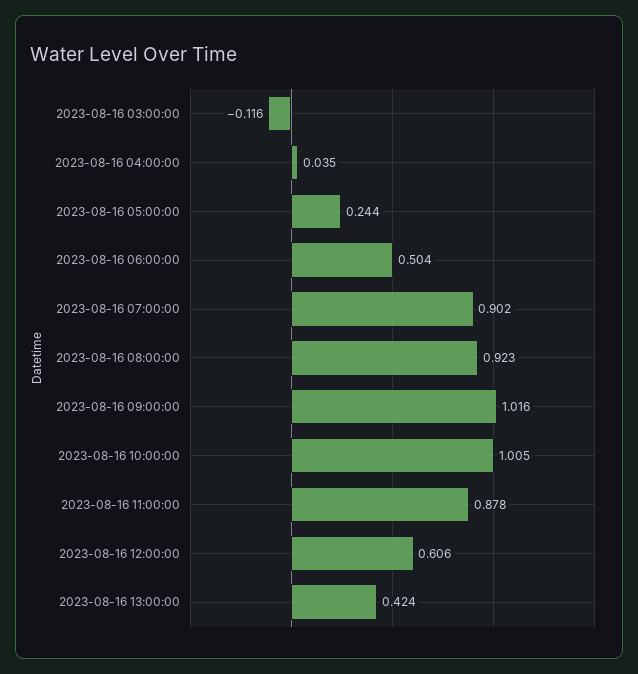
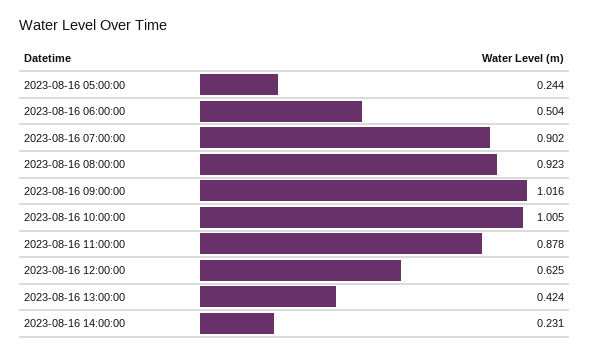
2023-08-16 03:00:00: -0.116 -> none
2023-08-16 04:00:00: 0.035 -> none
2023-08-16 12:00:00: 0.606 -> 0.625
2023-08-16 14:00:00: none -> 0.231

